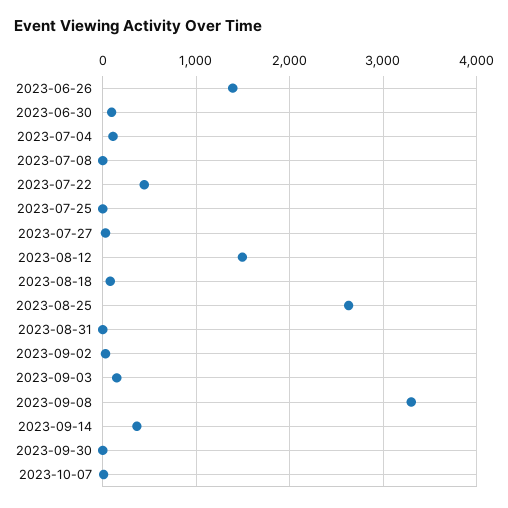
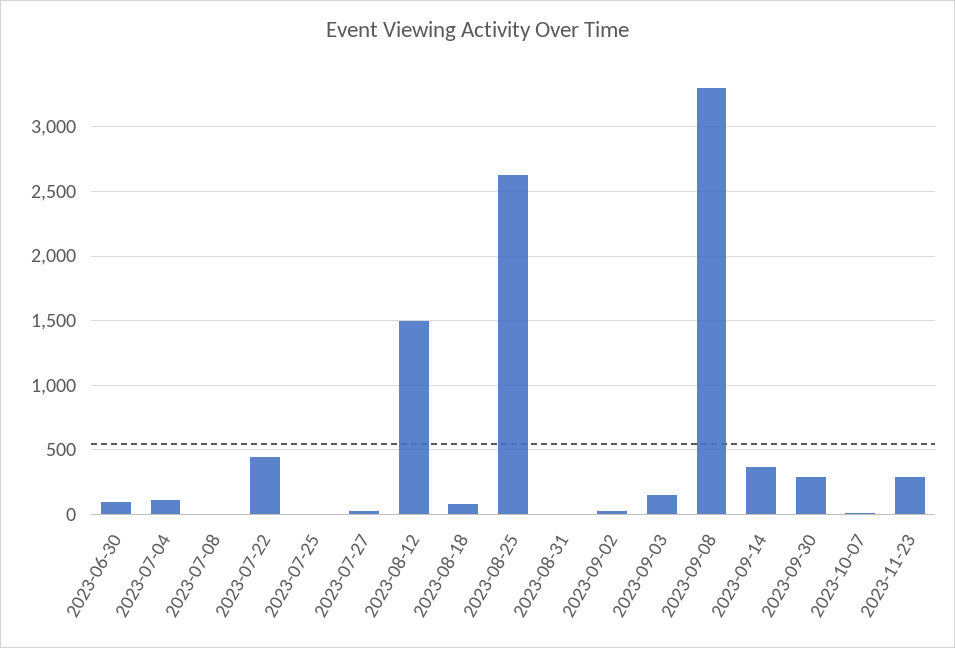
2023-06-26: 1400 -> none
2023-09-30: 0 -> 300
2023-11-23: none -> 300

